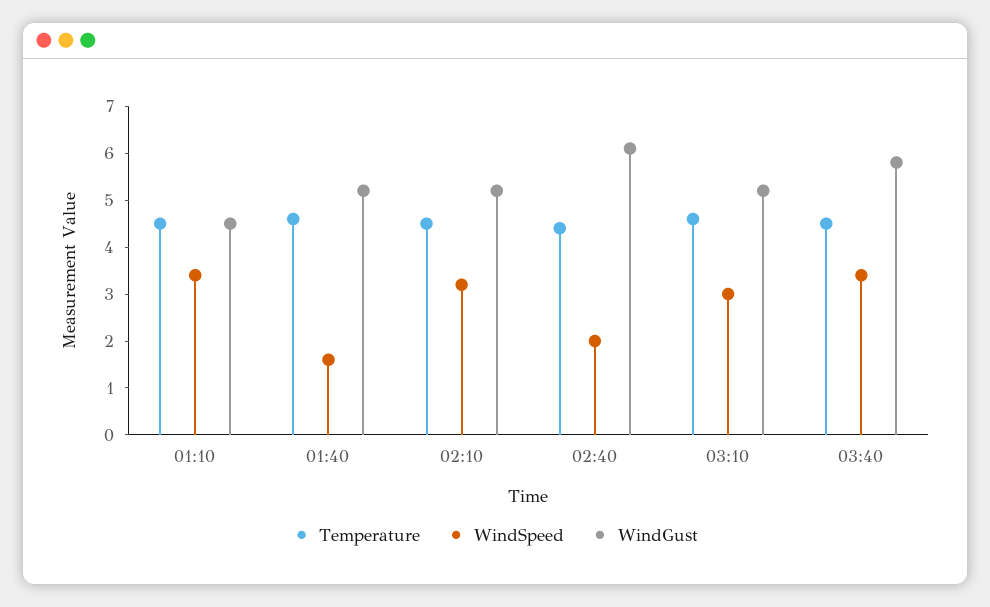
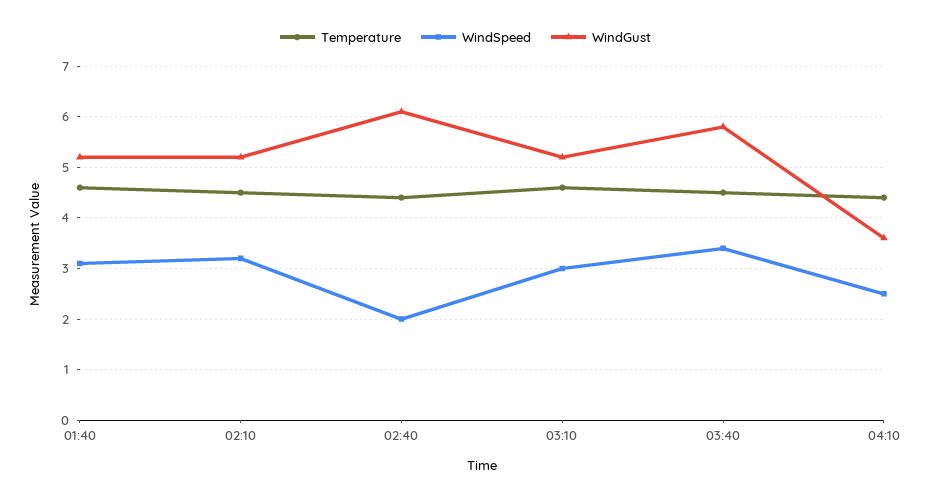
Temperature, 01:10: 4.5 -> none
WindSpeed, 01:10: 3.5 -> none
WindGust, 01:10: 4.5 -> none
WindSpeed, 01:40: 1.5 -> 3
Temperature, 04:10: none -> 4.5
WindSpeed, 04:10: none -> 2.5
WindGust, 04:10: none -> 3.5

